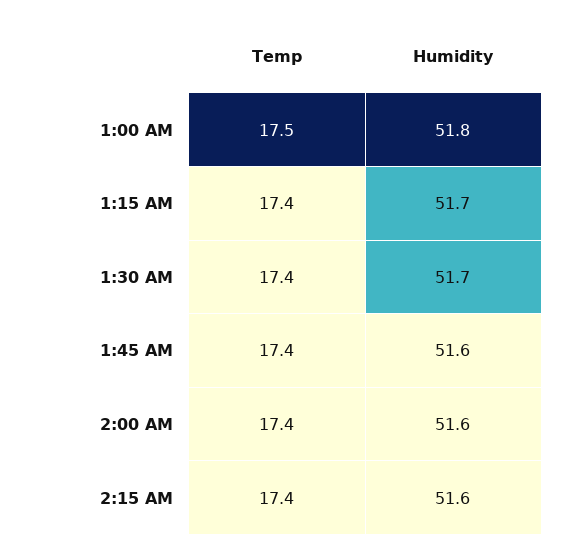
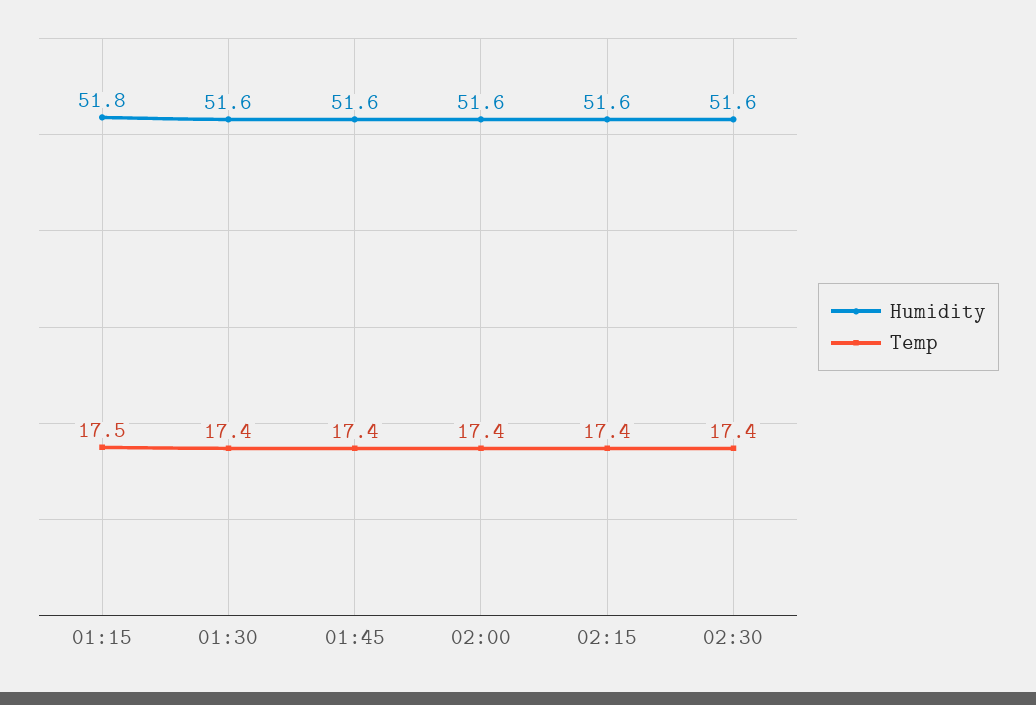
Temp, 1:00 AM: 17.5 -> none
Humidity, 1:00 AM: 51.8 -> none
Temp, 1:15 AM: 17.4 -> 17.5
Humidity, 1:15 AM: 51.7 -> 51.8
Humidity, 1:30 AM: 51.7 -> 51.6
Humidity, 02:30: none -> 51.6
Temp, 02:30: none -> 17.4

